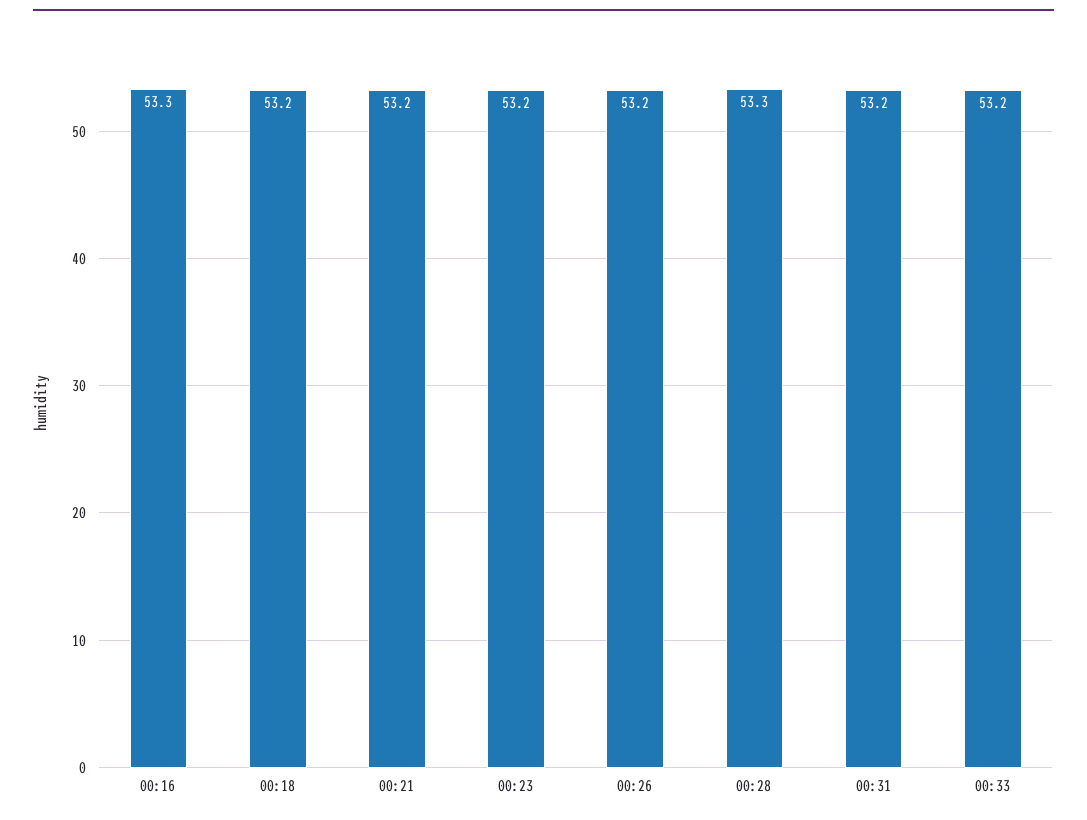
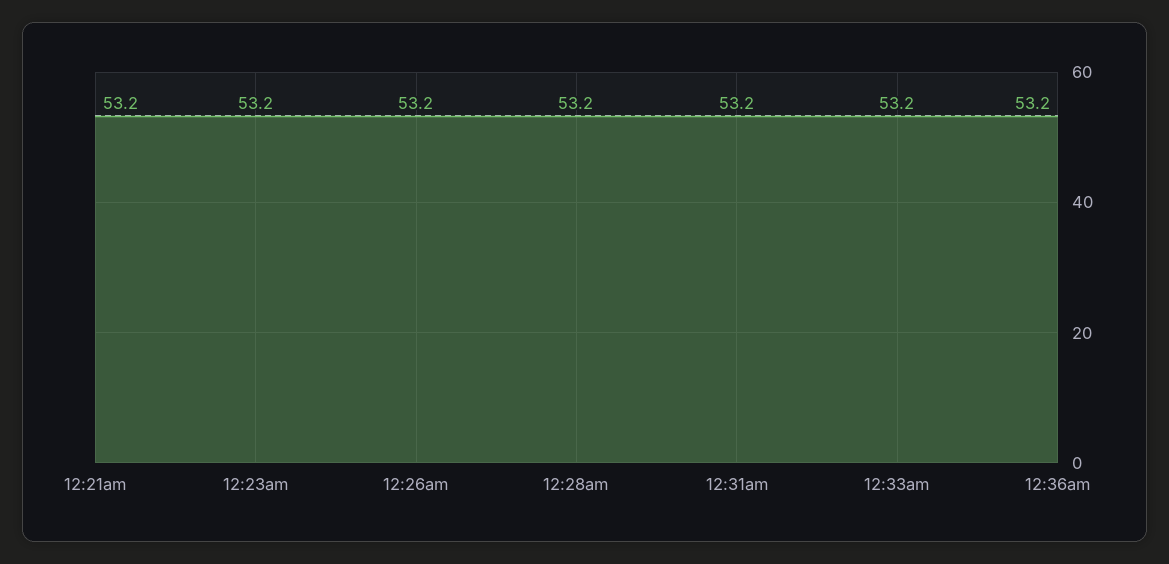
00:16: 53.3 -> none
00:18: 53.2 -> none
00:28: 53.3 -> 53.2
12:36am: none -> 53.2

